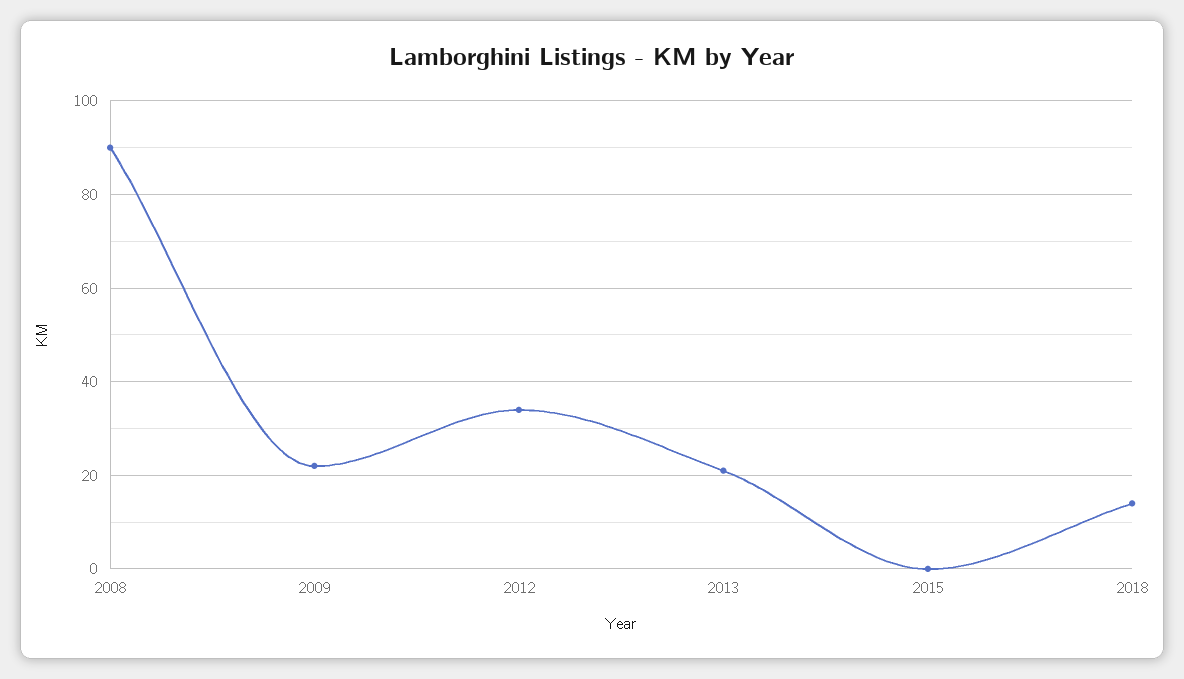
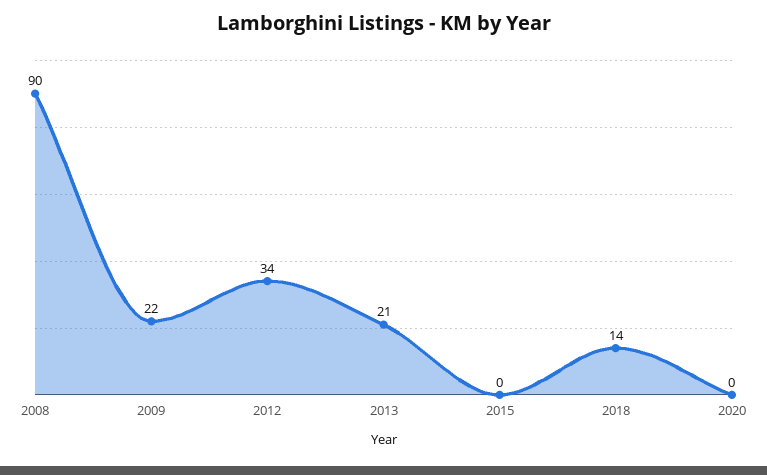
2020: none -> 0

